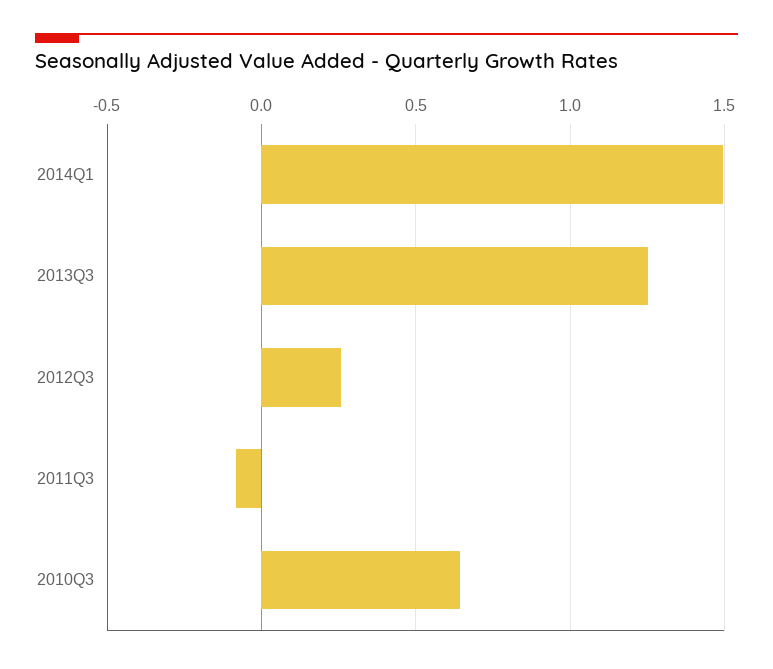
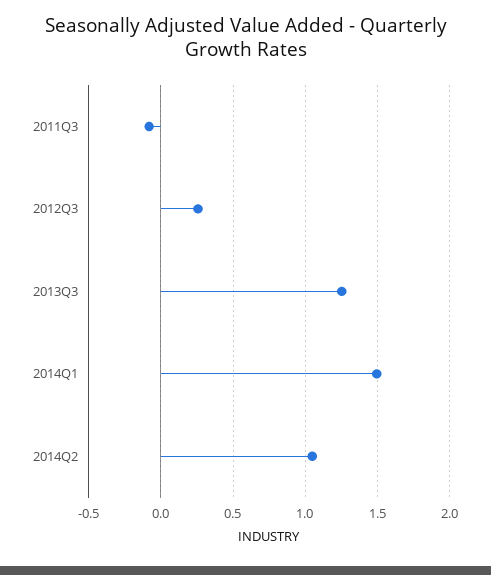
2010Q3: 0.65 -> none
2014Q2: none -> 1.05

